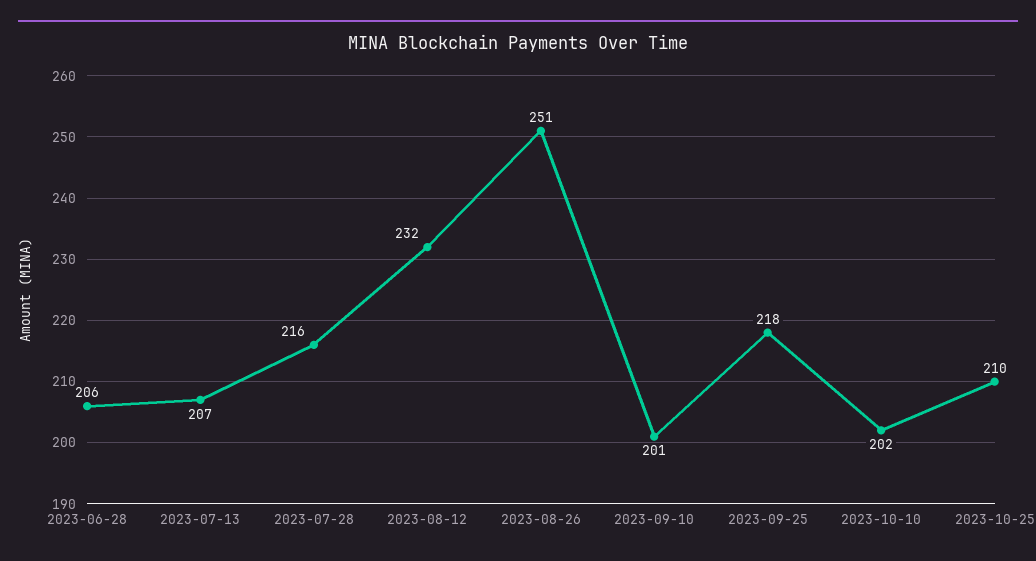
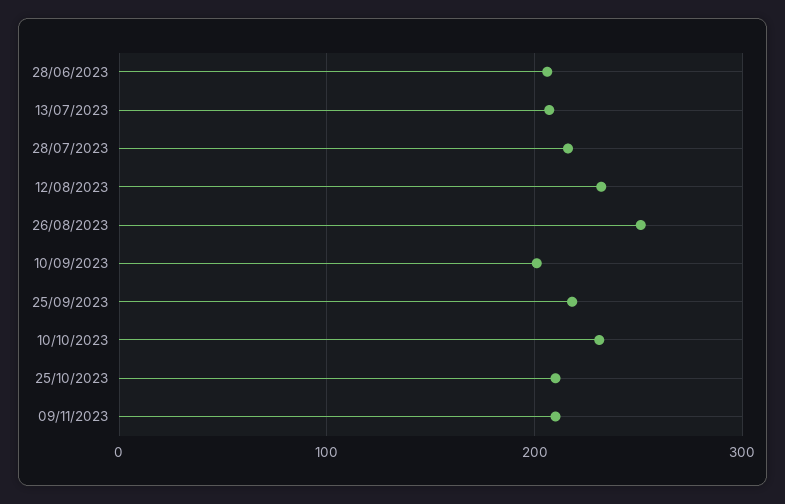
2023-10-10: 202 -> 230
09/11/2023: none -> 210

